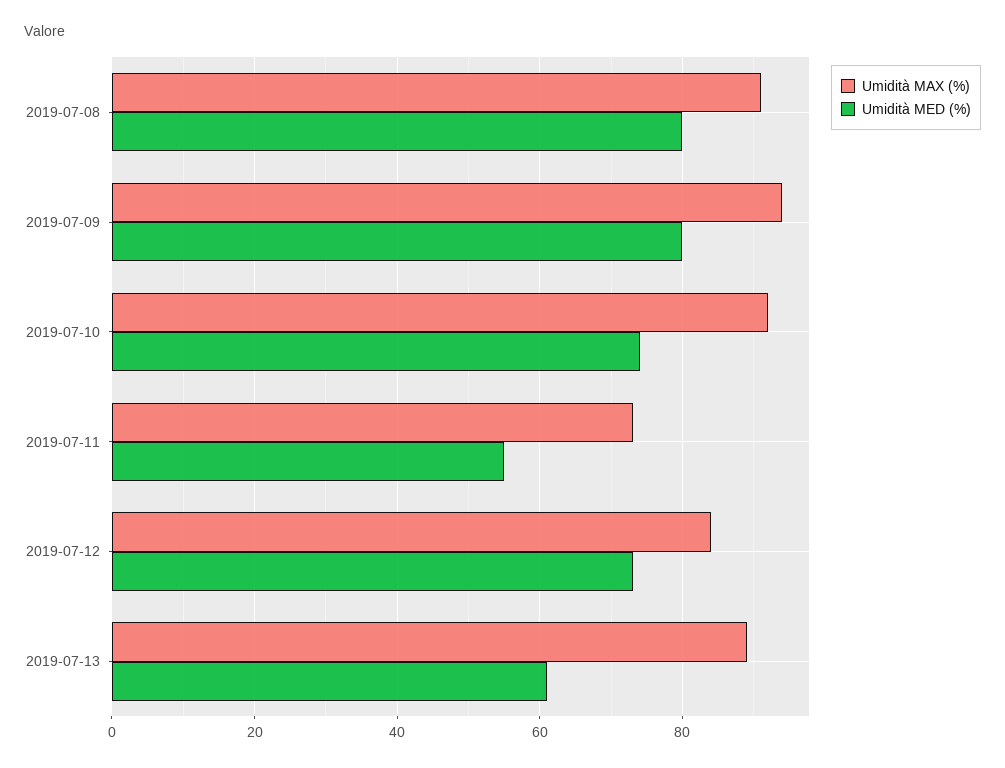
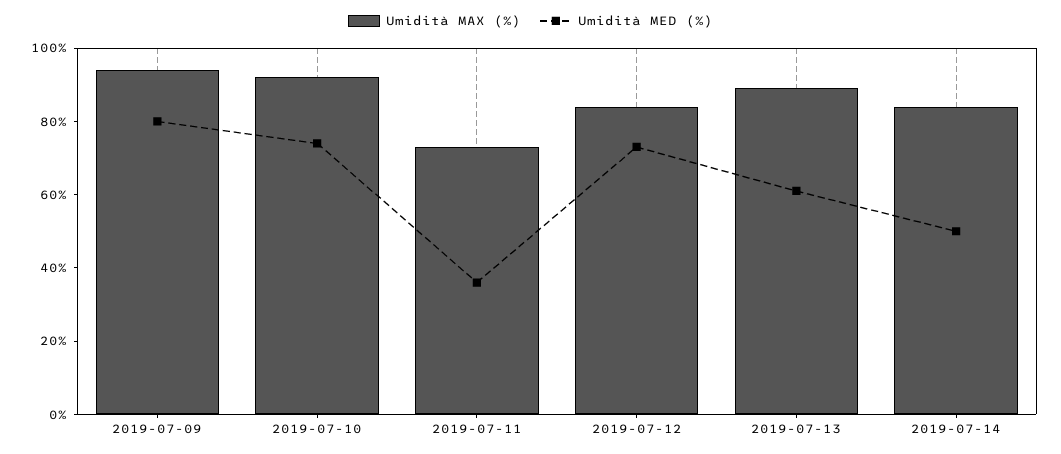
Umidità MAX (%), 2019-07-08: 90 -> none
Umidità MED (%), 2019-07-08: 80 -> none
Umidità MED (%), 2019-07-11: 55 -> 35
Umidità MAX (%), 2019-07-14: none -> 85
Umidità MED (%), 2019-07-14: none -> 50

